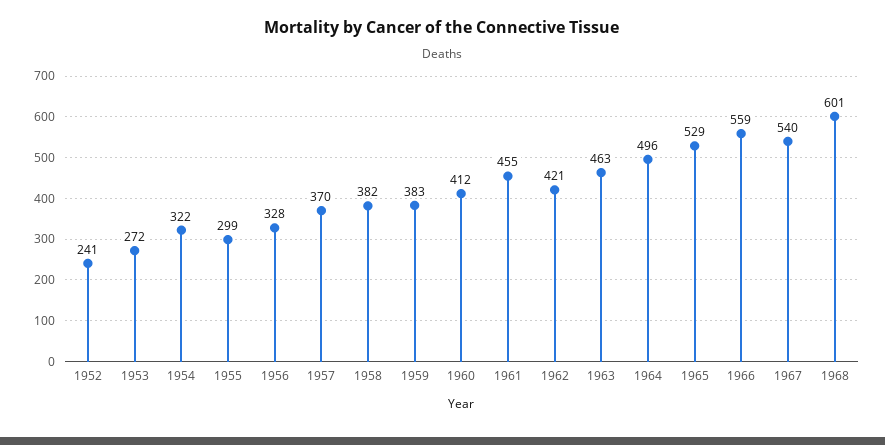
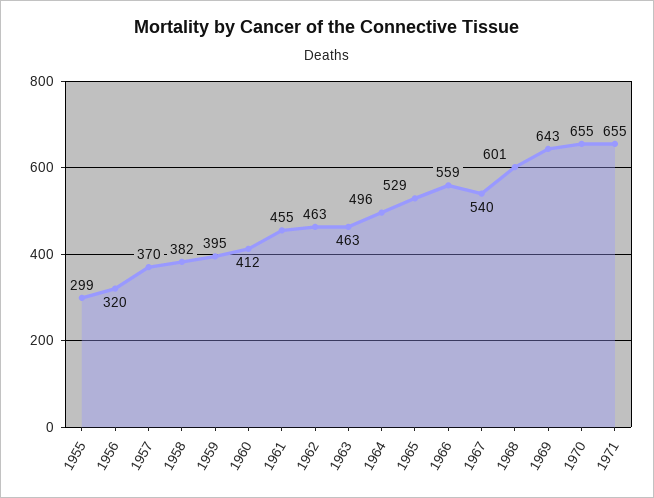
1952: 241 -> none
1953: 272 -> none
1954: 322 -> none
1956: 328 -> 320
1959: 383 -> 395
1962: 421 -> 463
1969: none -> 643
1970: none -> 655
1971: none -> 655

